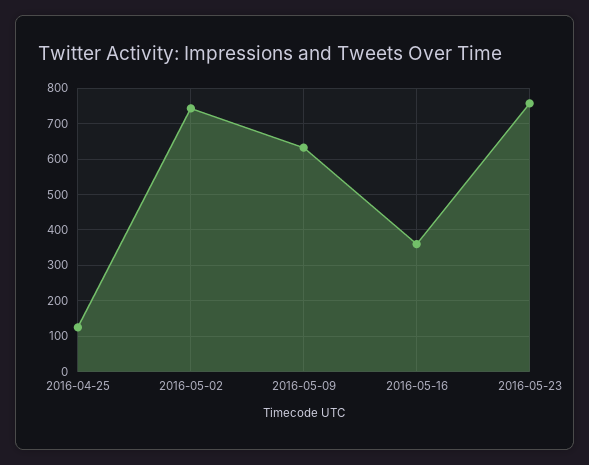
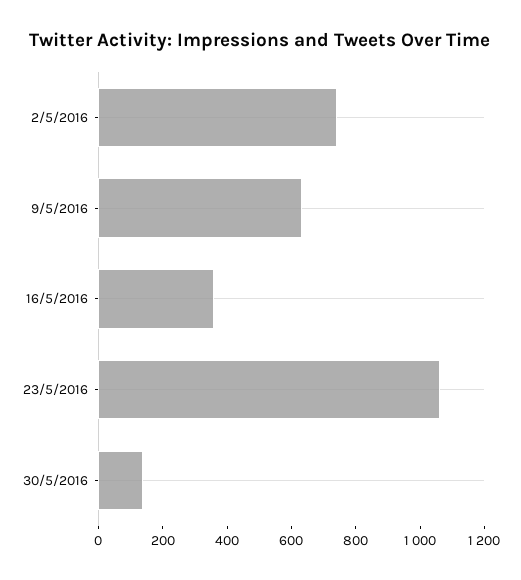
2016-04-25: 120 -> none
2016-05-23: 760 -> 1050
30/5/2016: none -> 150

